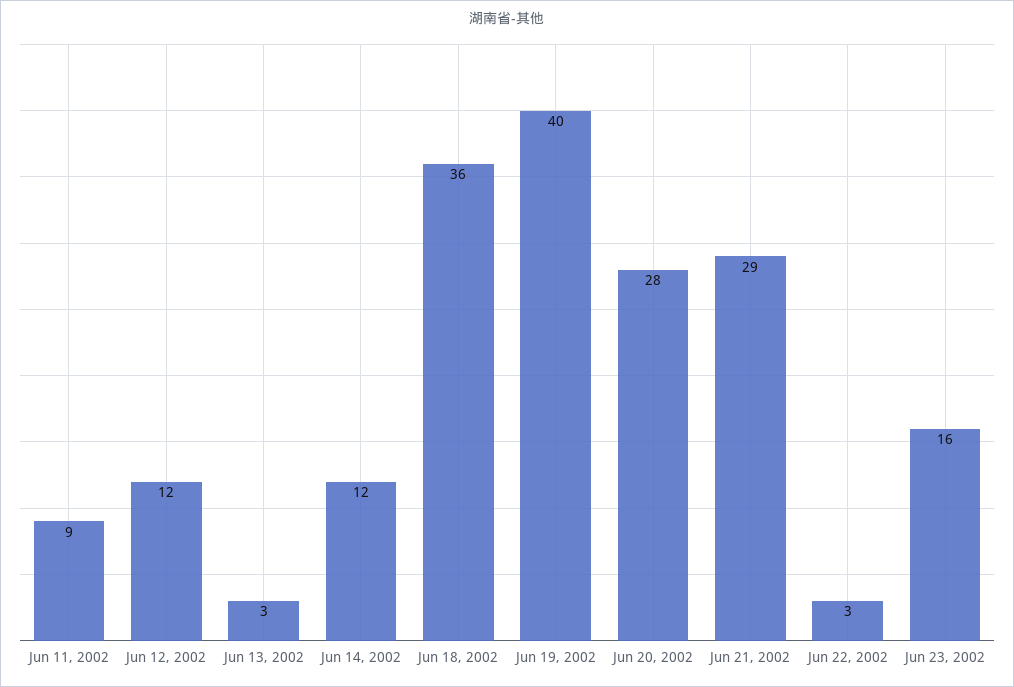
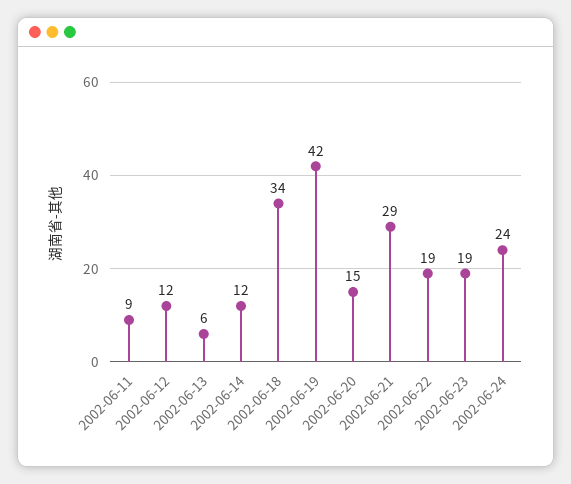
Jun 13, 2002: 3 -> 6
Jun 18, 2002: 36 -> 34
Jun 19, 2002: 40 -> 42
Jun 20, 2002: 28 -> 15
Jun 22, 2002: 3 -> 19
Jun 23, 2002: 16 -> 19
2002-06-24: none -> 24

